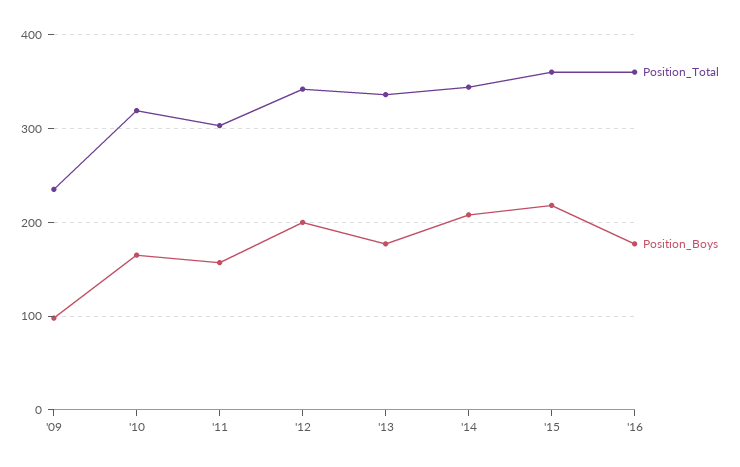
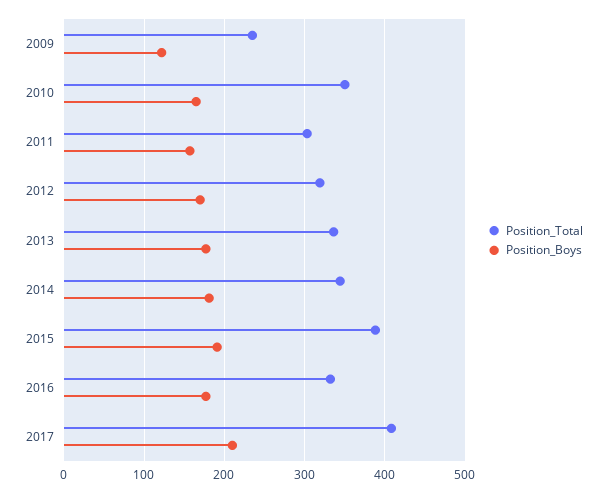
Position_Boys, '09: 100 -> 120
Position_Total, '10: 320 -> 350
Position_Total, '12: 340 -> 320
Position_Boys, '12: 200 -> 170
Position_Boys, '14: 210 -> 180
Position_Total, '15: 360 -> 390
Position_Boys, '15: 220 -> 190
Position_Total, '16: 360 -> 330
Position_Total, 2017: none -> 410
Position_Boys, 2017: none -> 210

